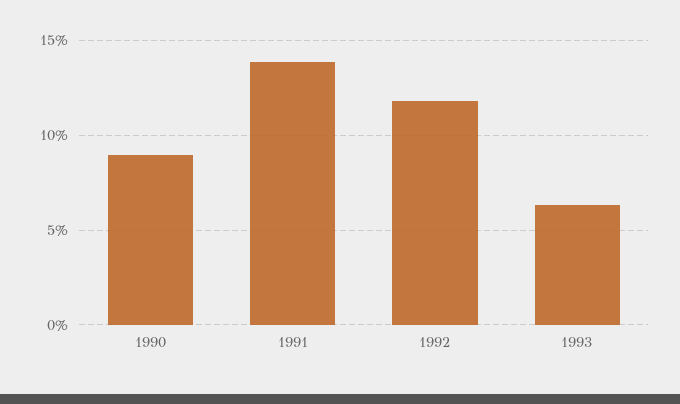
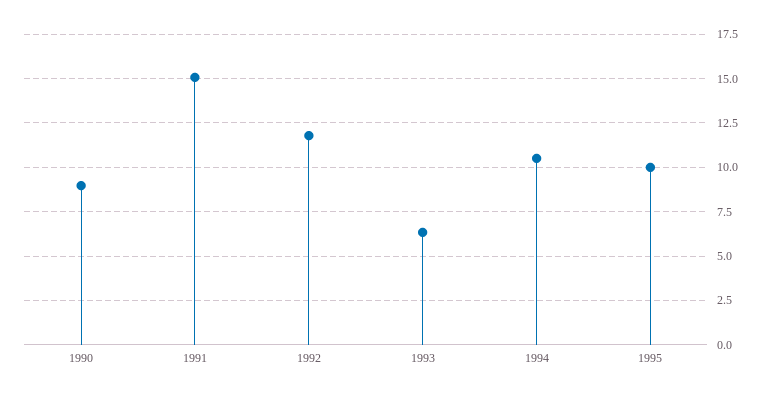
1991: 14 -> 15
1994: none -> 10.5
1995: none -> 10

